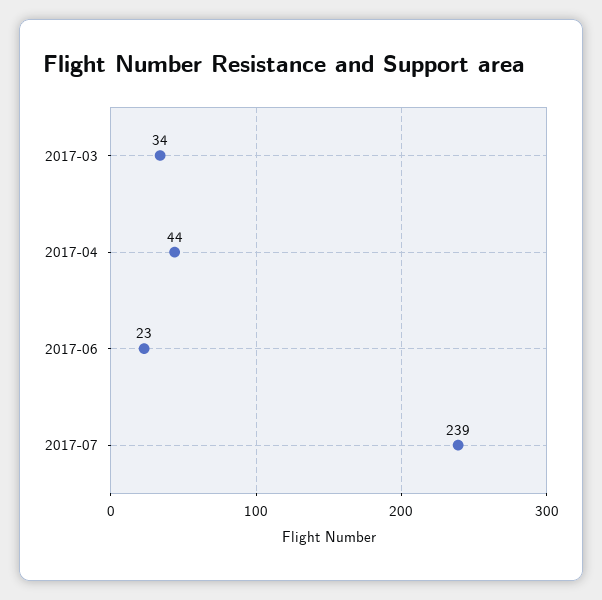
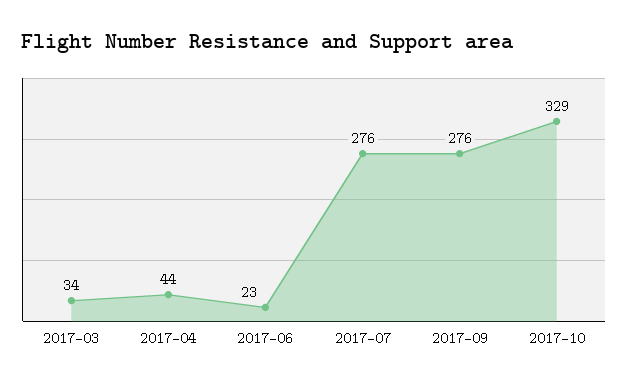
2017-07: 239 -> 276
2017-09: none -> 276
2017-10: none -> 329

